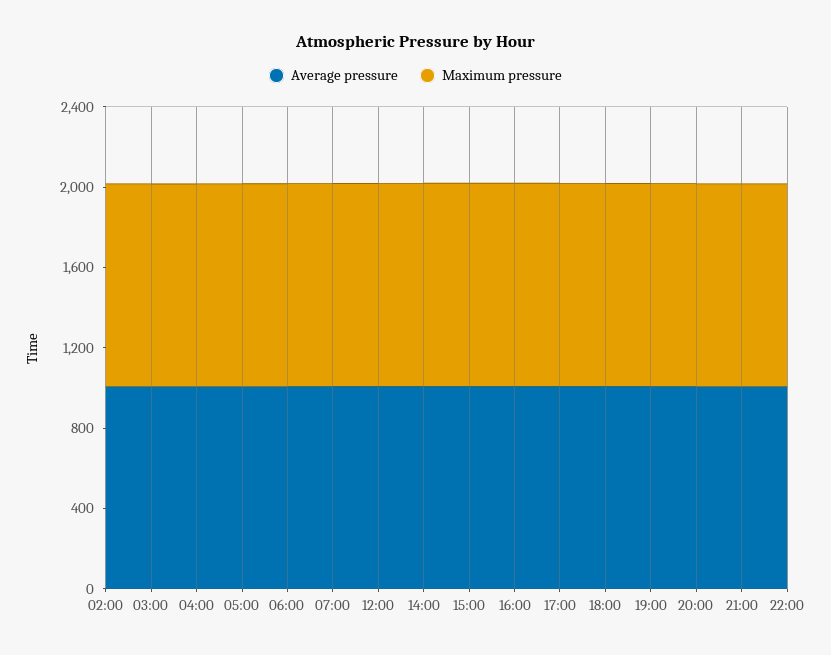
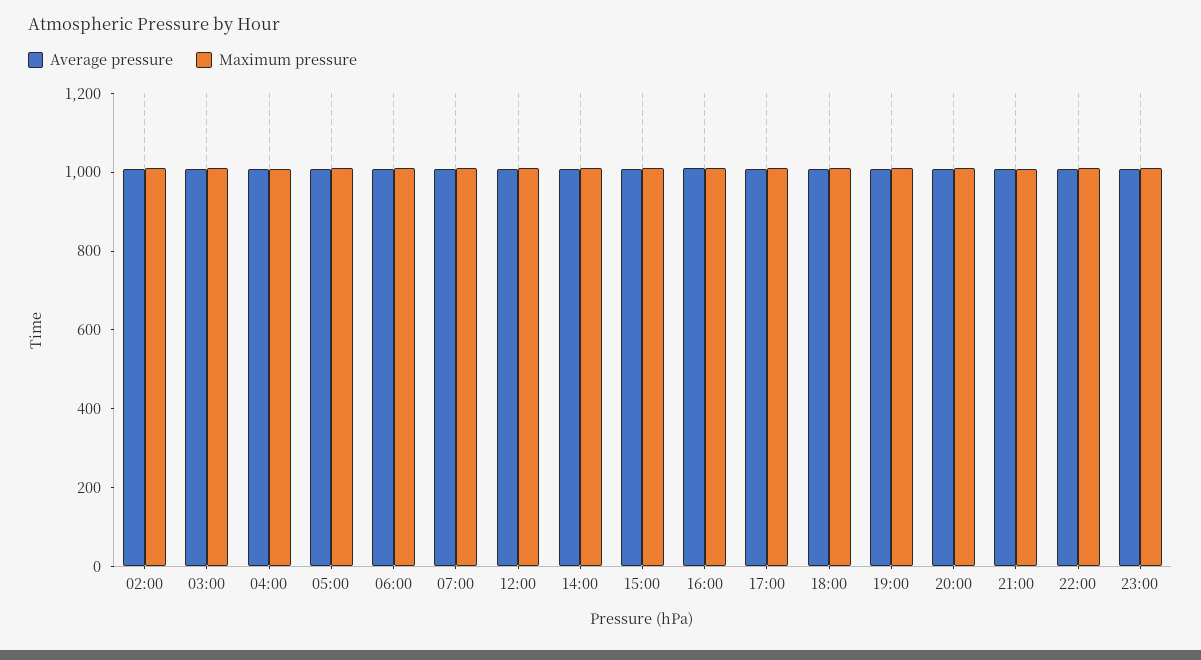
Average pressure, 23:00: none -> 1000
Maximum pressure, 23:00: none -> 1000

